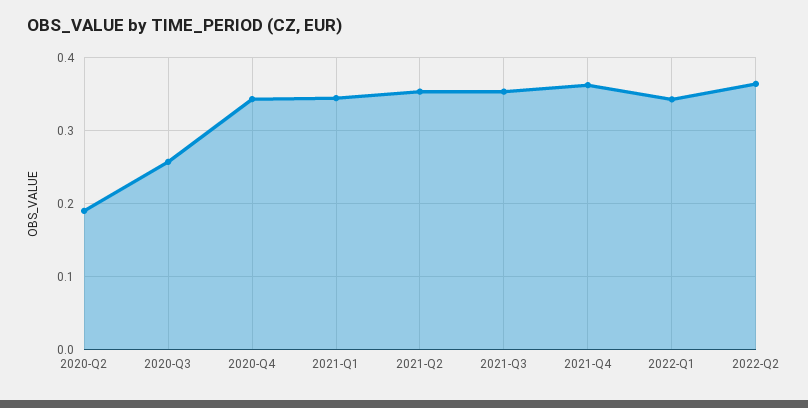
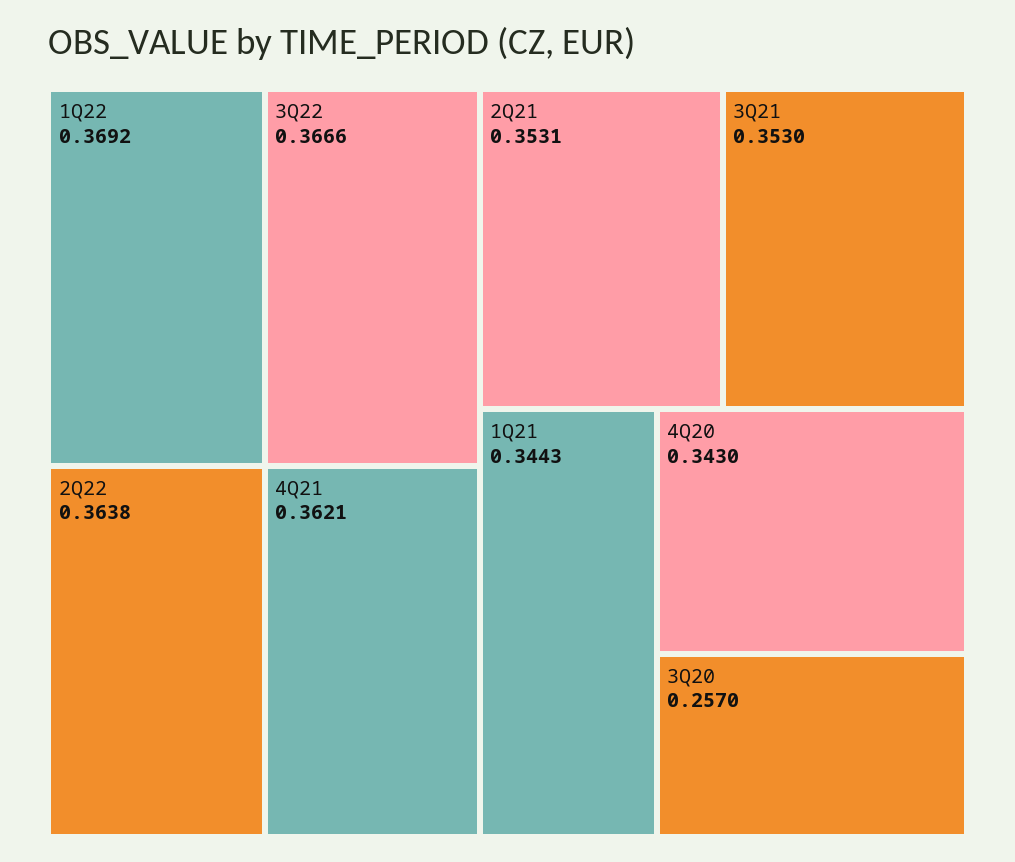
2020-Q2: 0.19 -> none
2022-Q1: 0.34 -> 0.3692
3Q22: none -> 0.3666

